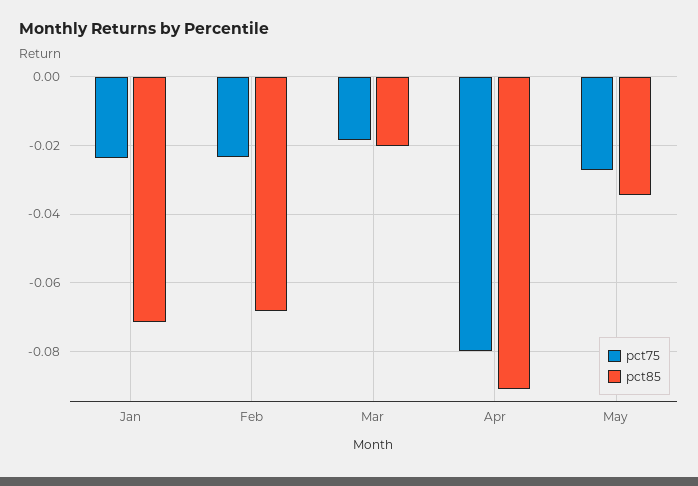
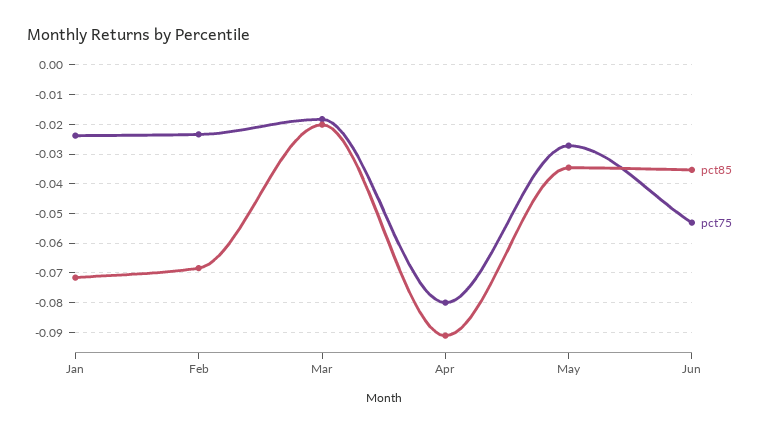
pct85, Jun: none -> -0.035
pct75, Jun: none -> -0.0525

